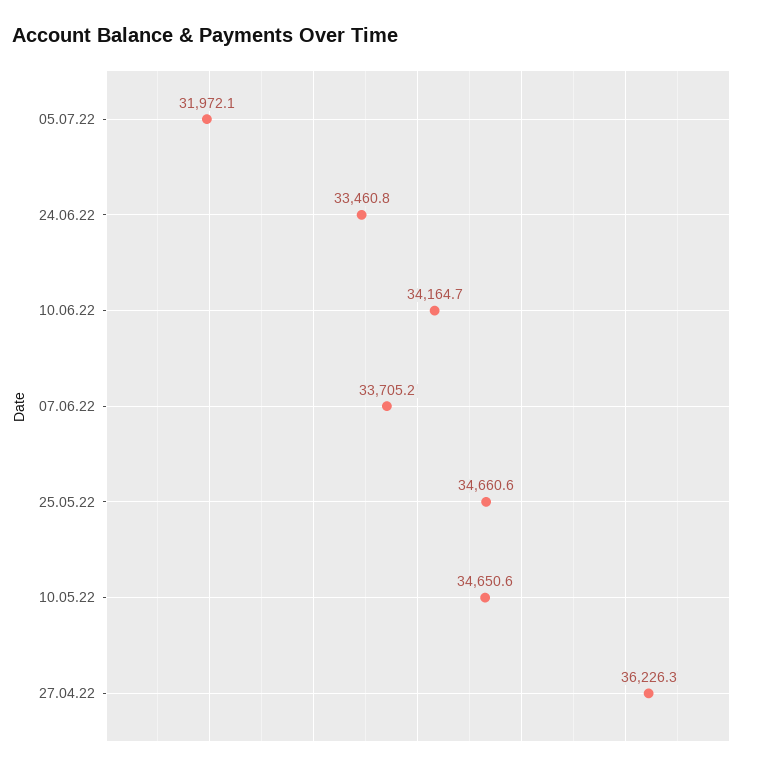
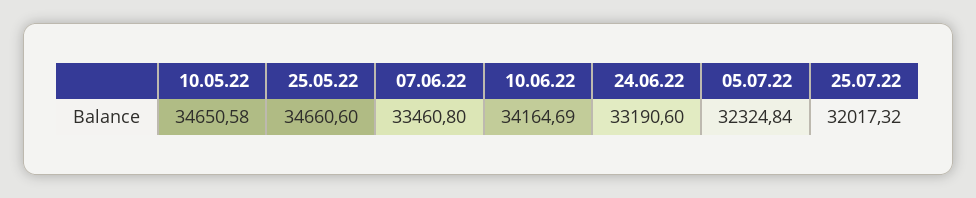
05.07.22: 31972.1 -> 32324.84
24.06.22: 33460.8 -> 33190.6
07.06.22: 33705.2 -> 33460.8
27.04.22: 36226.3 -> none
25.07.22: none -> 32017.32

